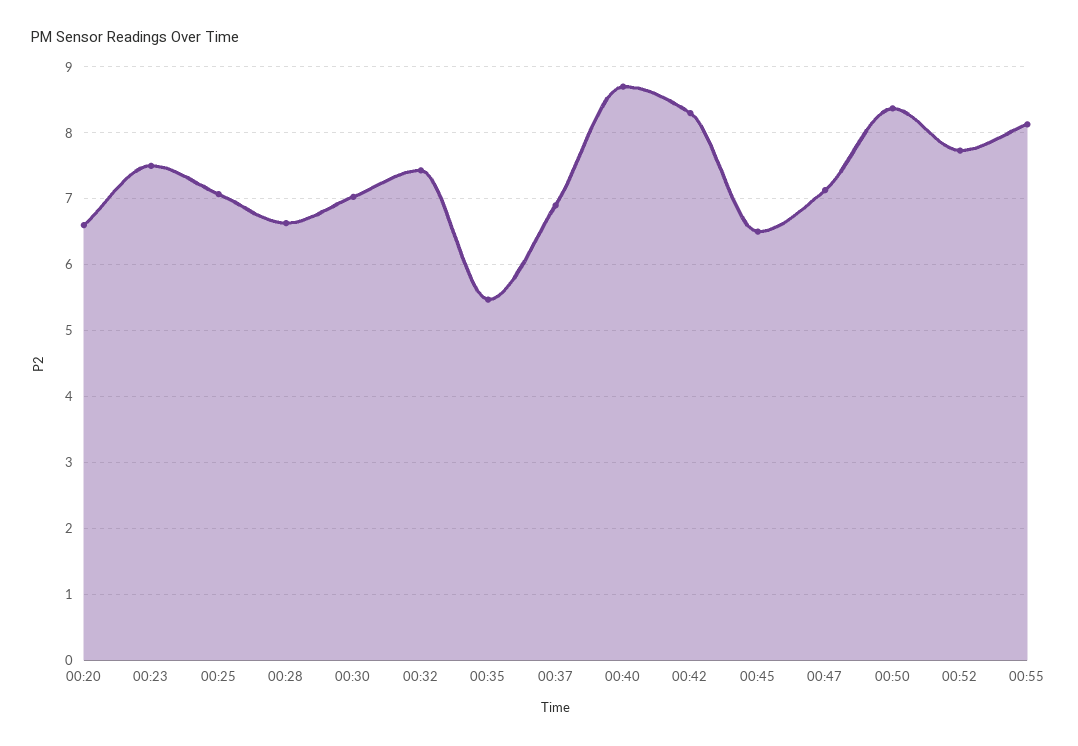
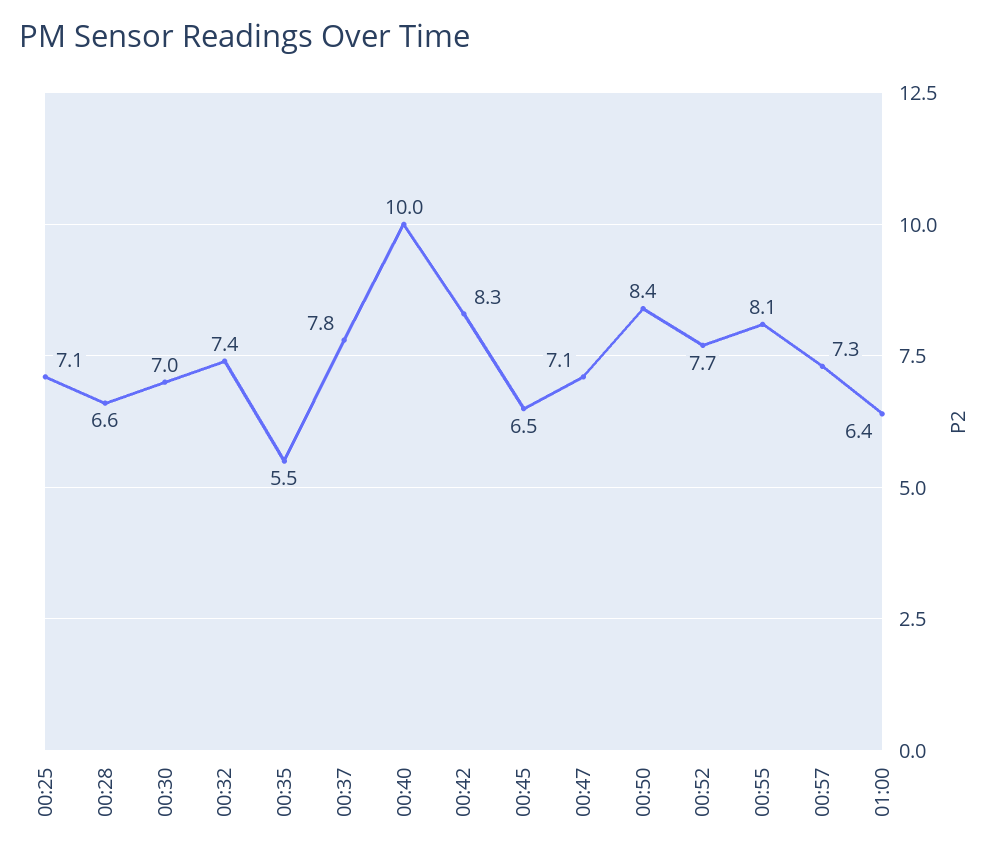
00:20: 6.6 -> none
00:23: 7.5 -> none
00:37: 6.9 -> 7.8
00:40: 8.7 -> 10
00:57: none -> 7.3
01:00: none -> 6.4

